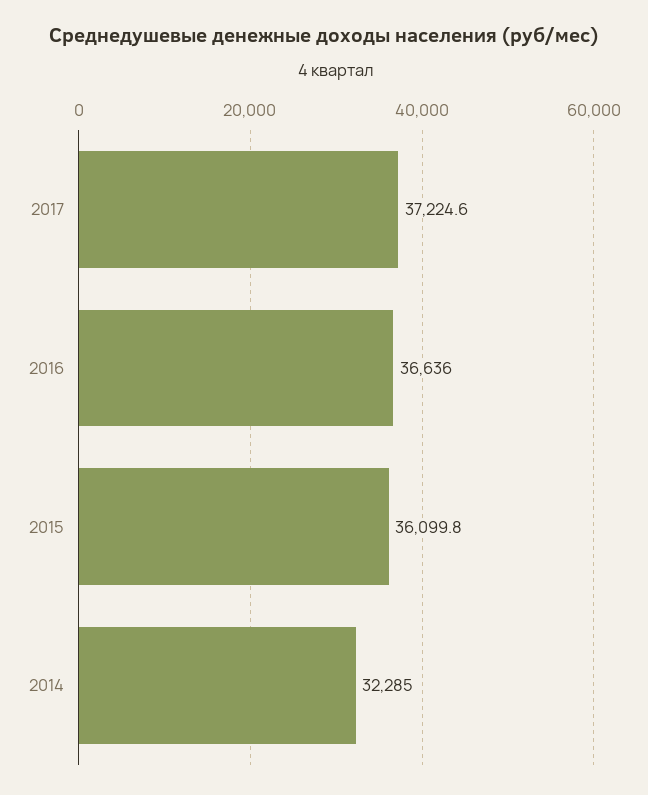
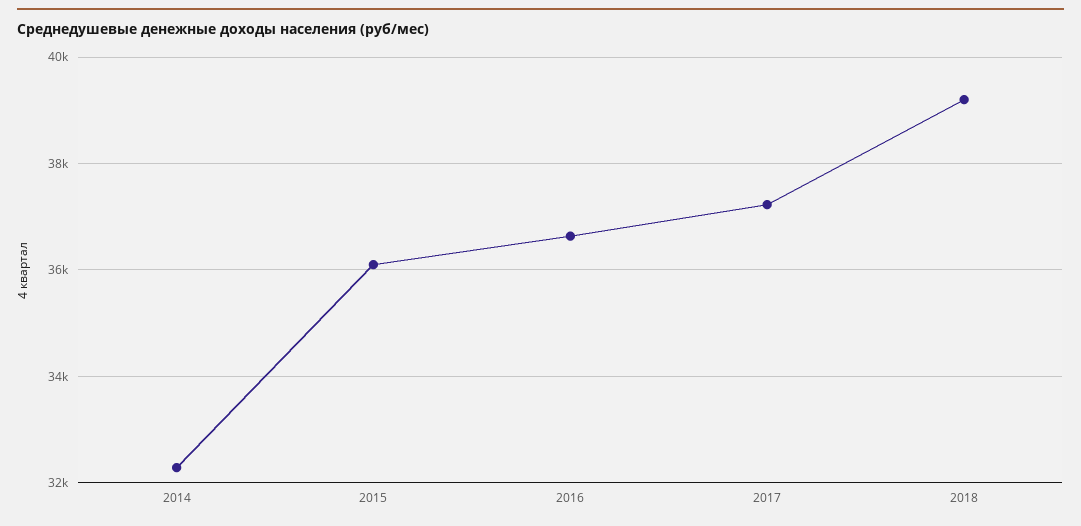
2018: none -> 39200

